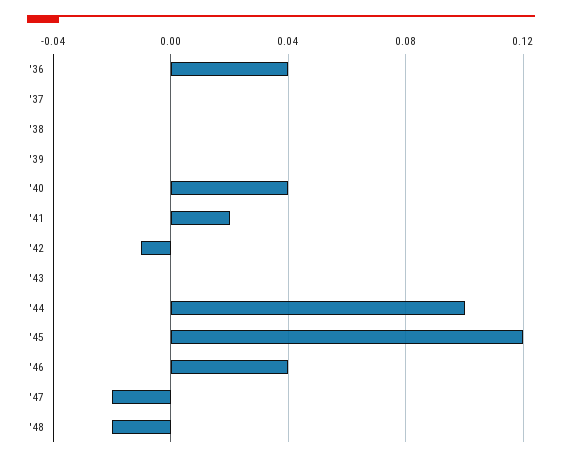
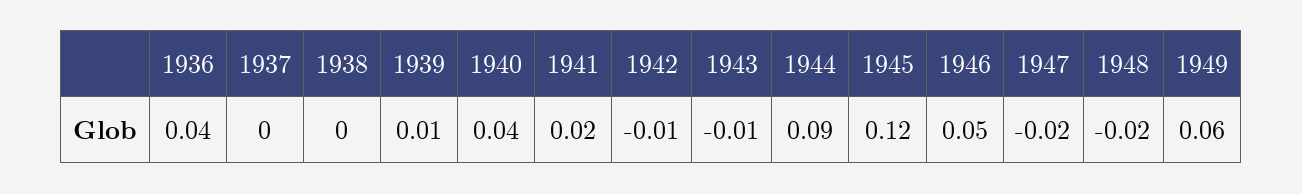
'39: 0 -> 0.01
'43: 0 -> -0.01
'44: 0.1 -> 0.09
'46: 0.04 -> 0.05
1949: none -> 0.06

